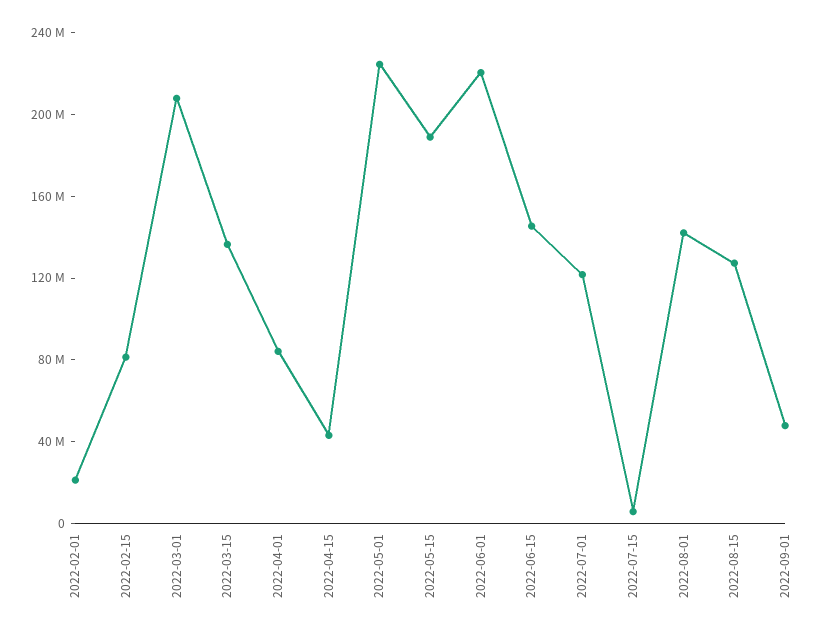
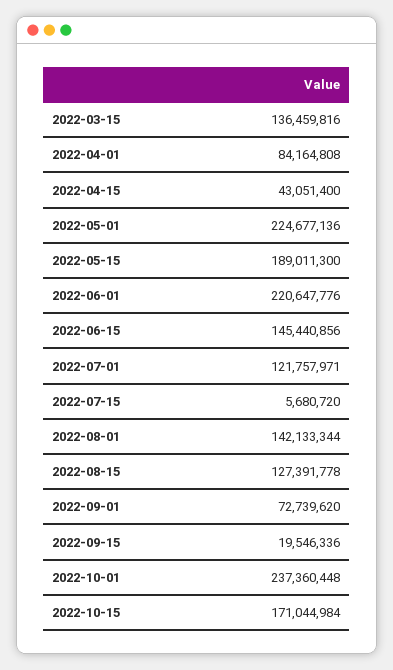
2022-02-01: 20000000 -> none
2022-02-15: 80000000 -> none
2022-03-01: 210000000 -> none
2022-09-01: 50000000 -> 72739620
2022-09-15: none -> 19546336
2022-10-01: none -> 237360448
2022-10-15: none -> 171044984

